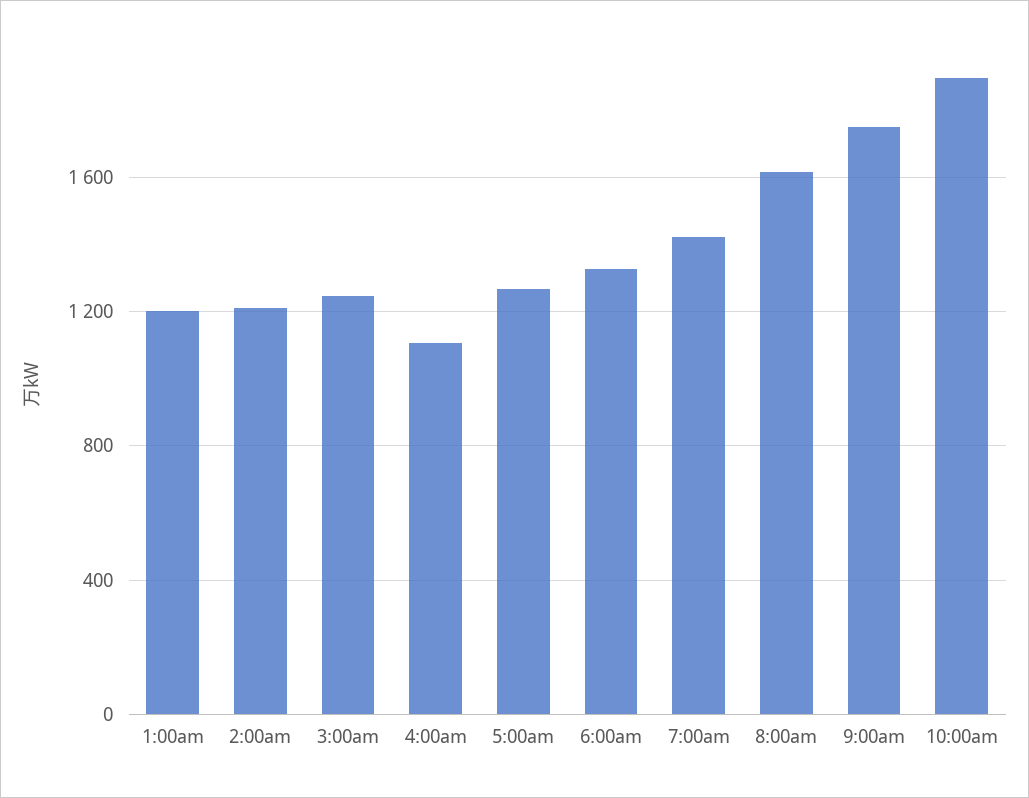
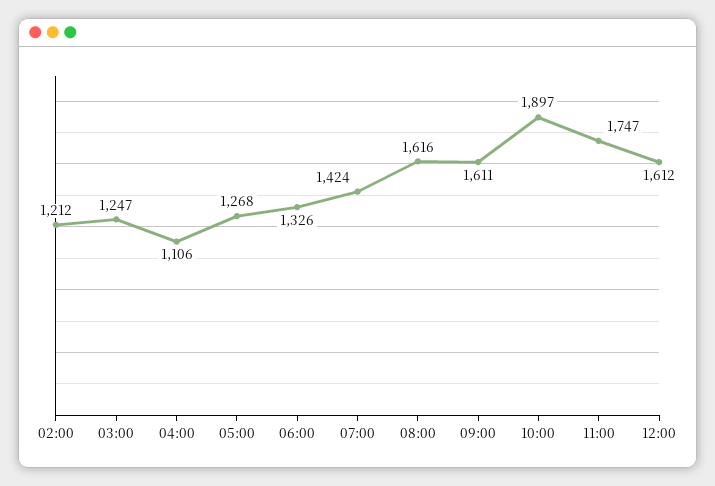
1:00am: 1200 -> none
9:00am: 1750 -> 1611
11:00: none -> 1747
12:00: none -> 1612

